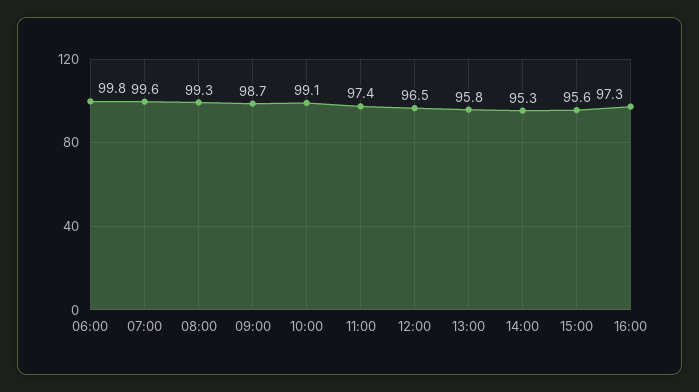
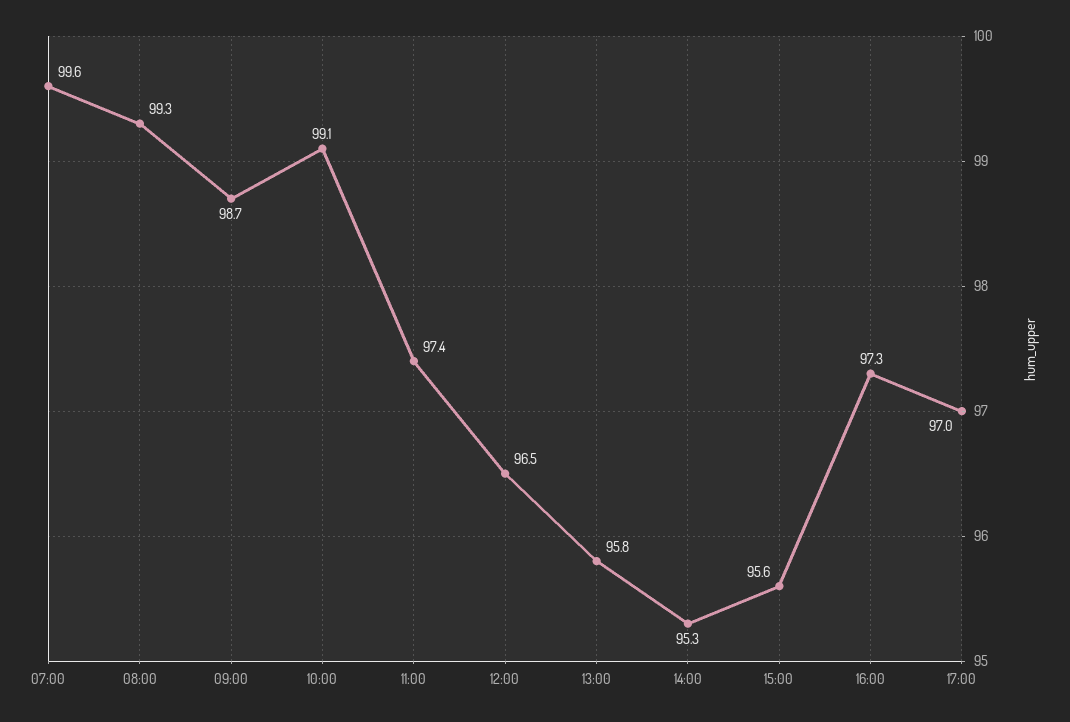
06:00: 99.8 -> none
17:00: none -> 97

